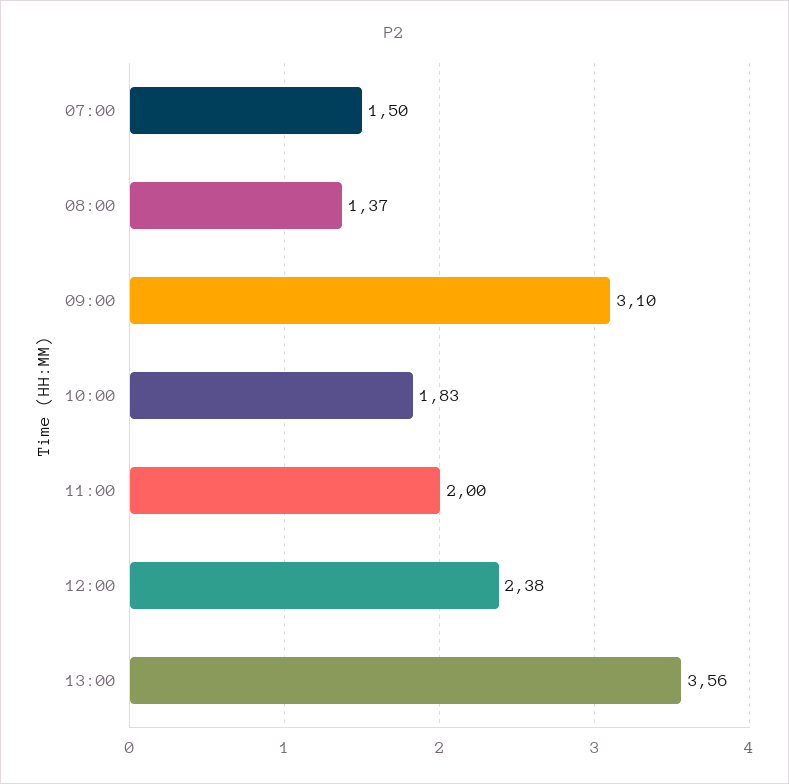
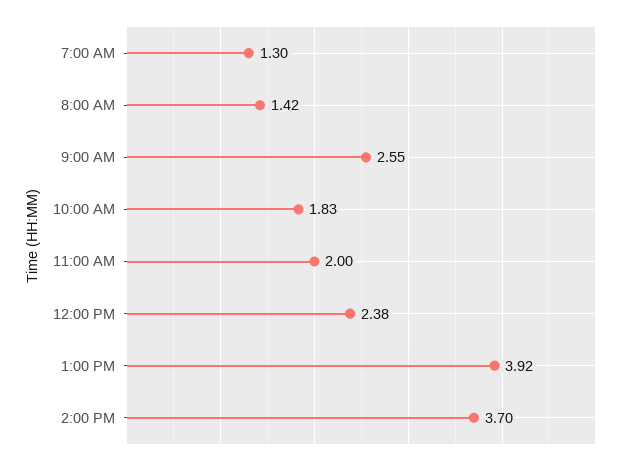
07:00: 1.5 -> 1.3
08:00: 1.37 -> 1.42
09:00: 3.1 -> 2.55
13:00: 3.56 -> 3.92
2:00 PM: none -> 3.7

